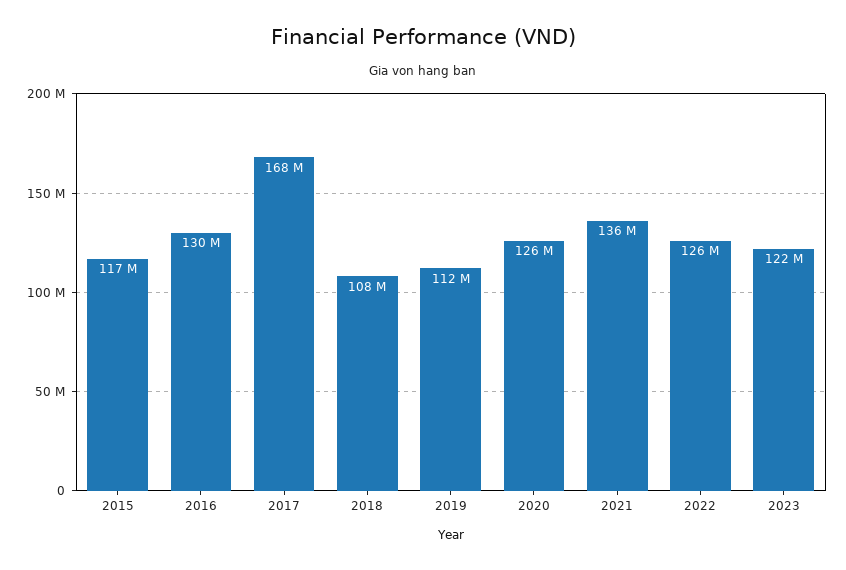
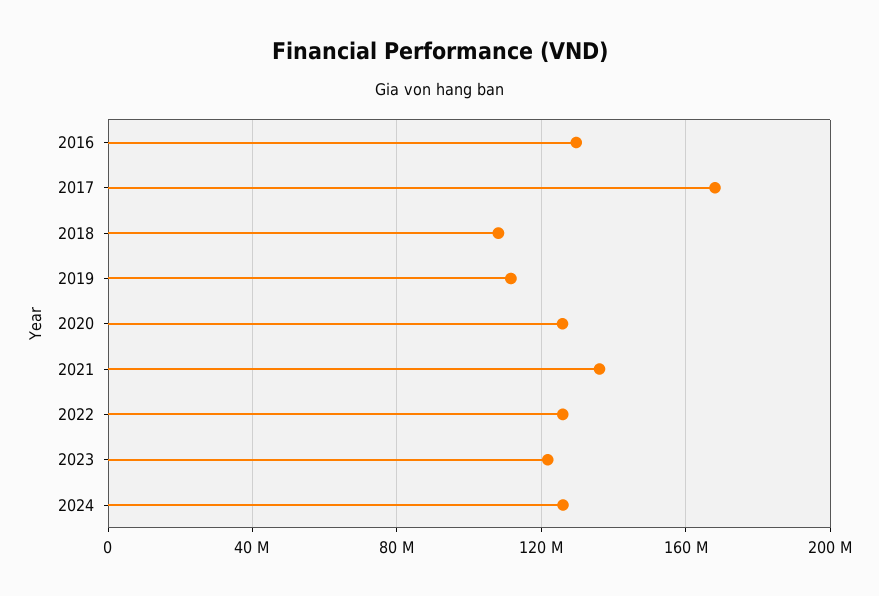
2015: 117000000 -> none
2024: none -> 125000000

